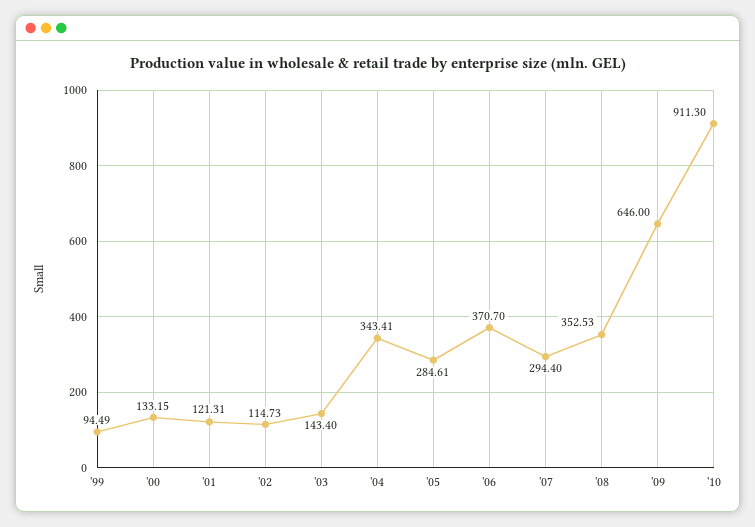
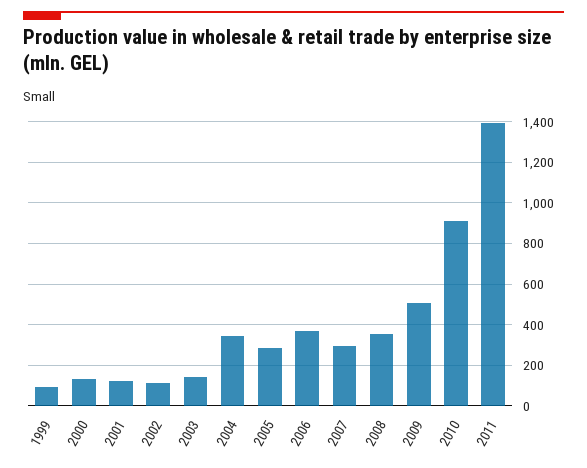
'09: 646 -> 500
2011: none -> 1400

